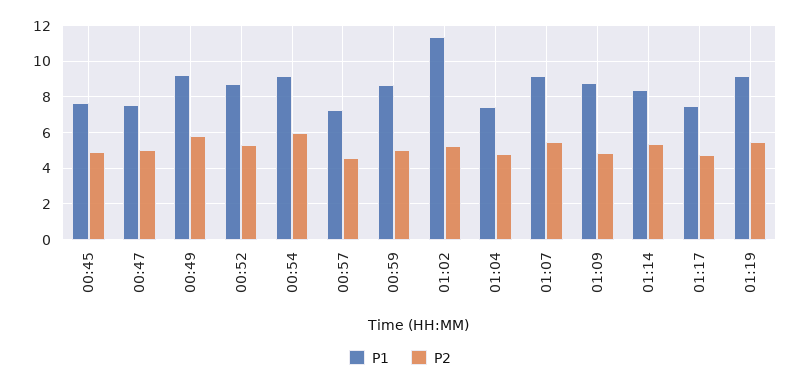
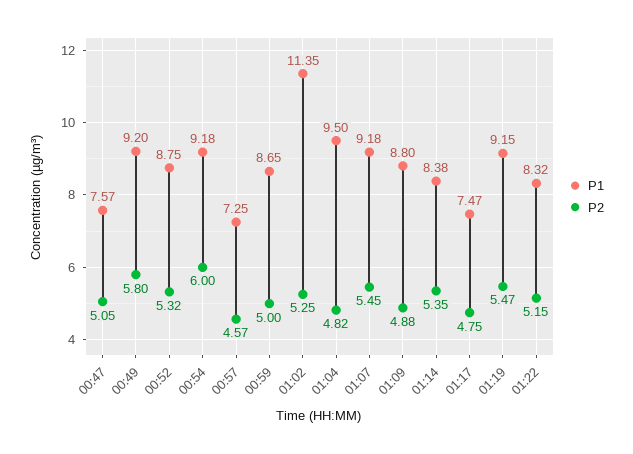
P1, 00:45: 7.5 -> none
P2, 00:45: 5 -> none
P1, 01:04: 7.5 -> 9.5
P1, 01:22: none -> 8.32
P2, 01:22: none -> 5.15

